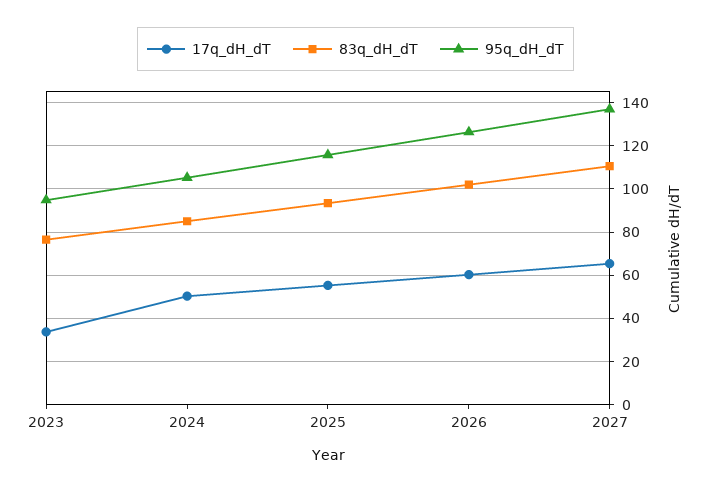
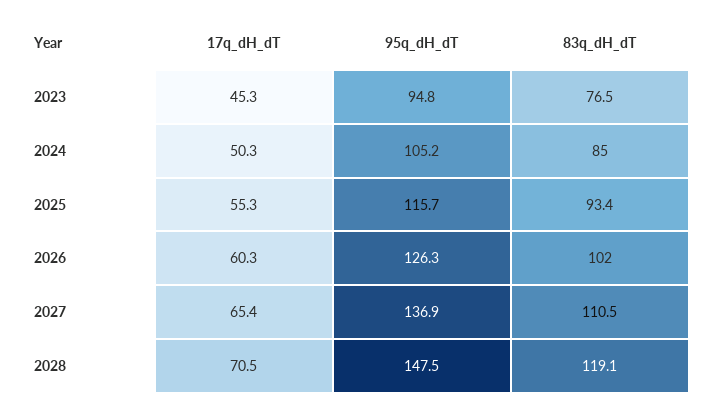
17q_dH_dT, 2023: 35 -> 45.3
17q_dH_dT, 2028: none -> 70.5
95q_dH_dT, 2028: none -> 147.5
83q_dH_dT, 2028: none -> 119.1

